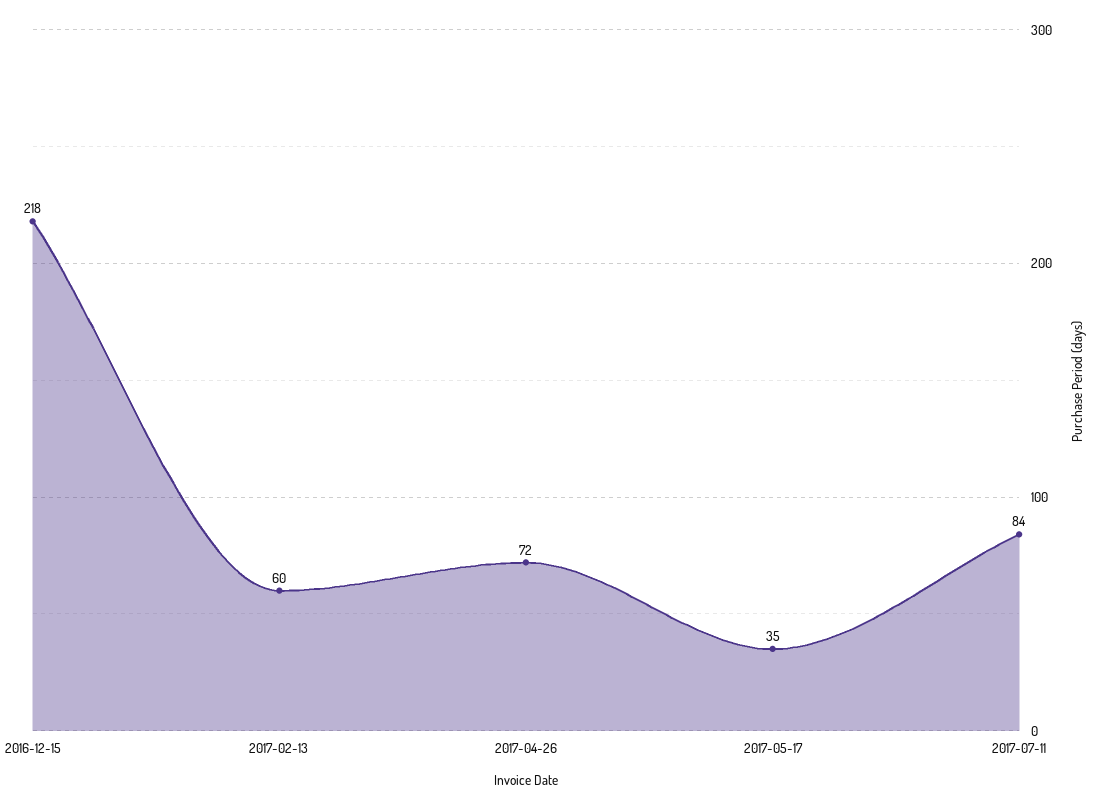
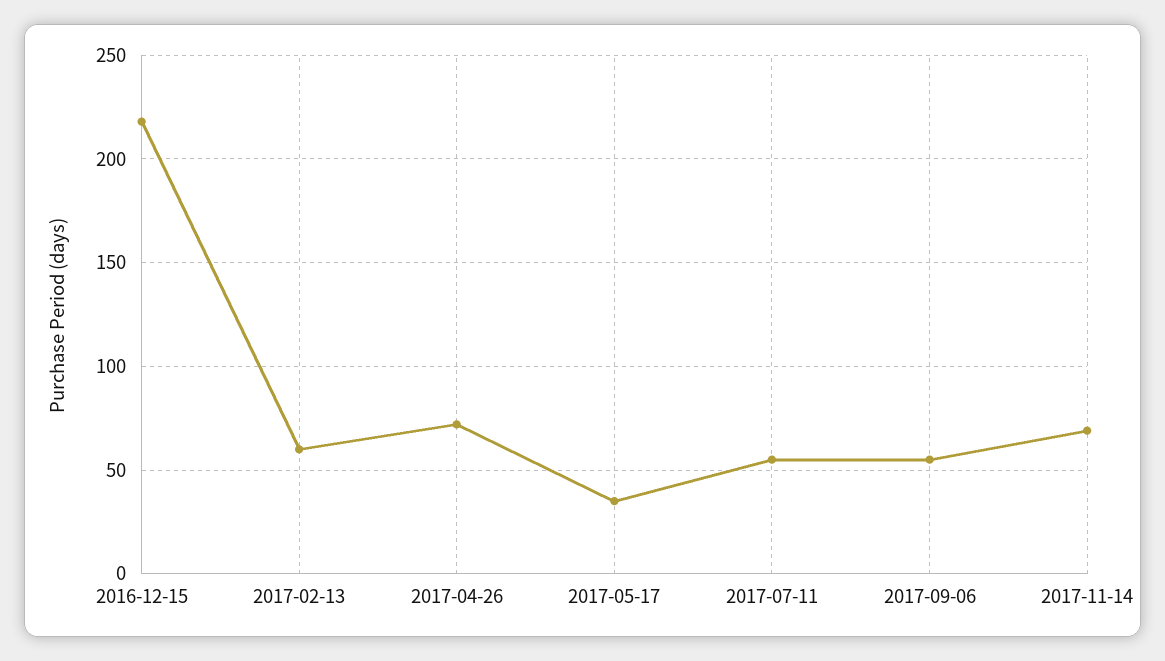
2017-07-11: 84 -> 55
2017-09-06: none -> 55
2017-11-14: none -> 70

